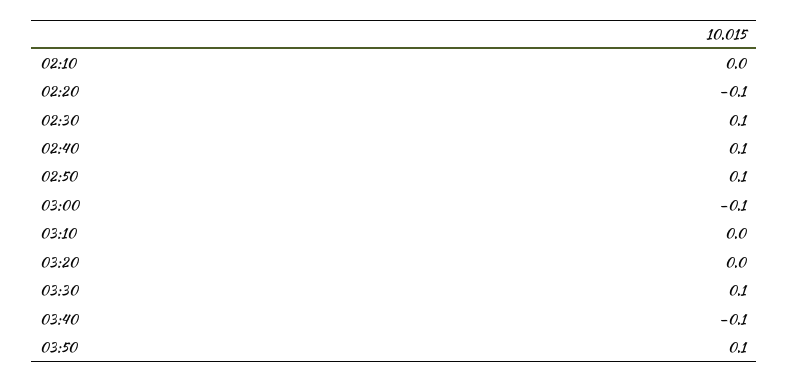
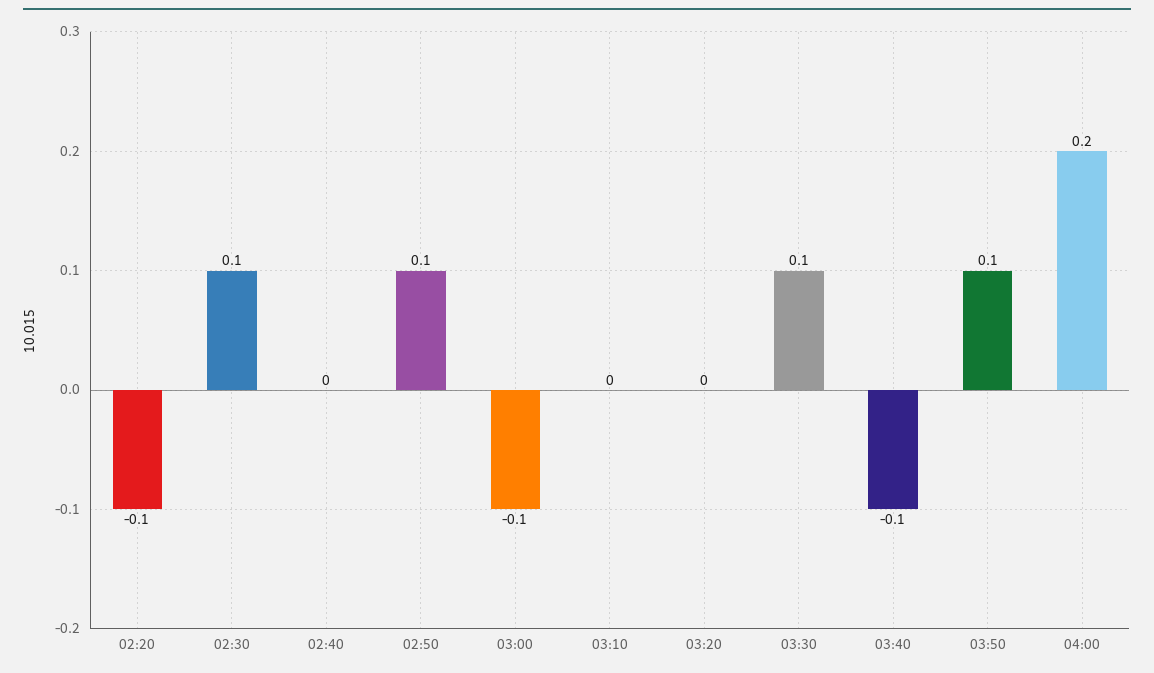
02:10: 0 -> none
02:40: 0.1 -> 0
04:00: none -> 0.2

